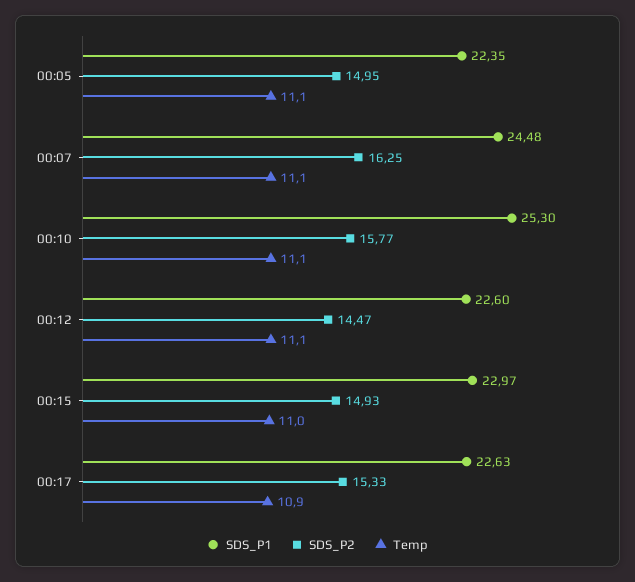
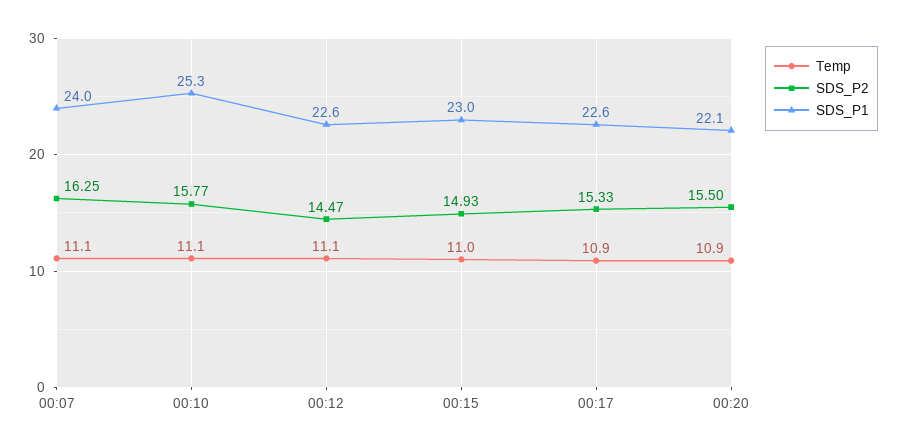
SDS_P1, 00:05: 22.35 -> none
SDS_P2, 00:05: 14.95 -> none
Temp, 00:05: 11.1 -> none
SDS_P1, 00:07: 24.48 -> 24
Temp, 00:20: none -> 10.9
SDS_P2, 00:20: none -> 15.5
SDS_P1, 00:20: none -> 22.1

